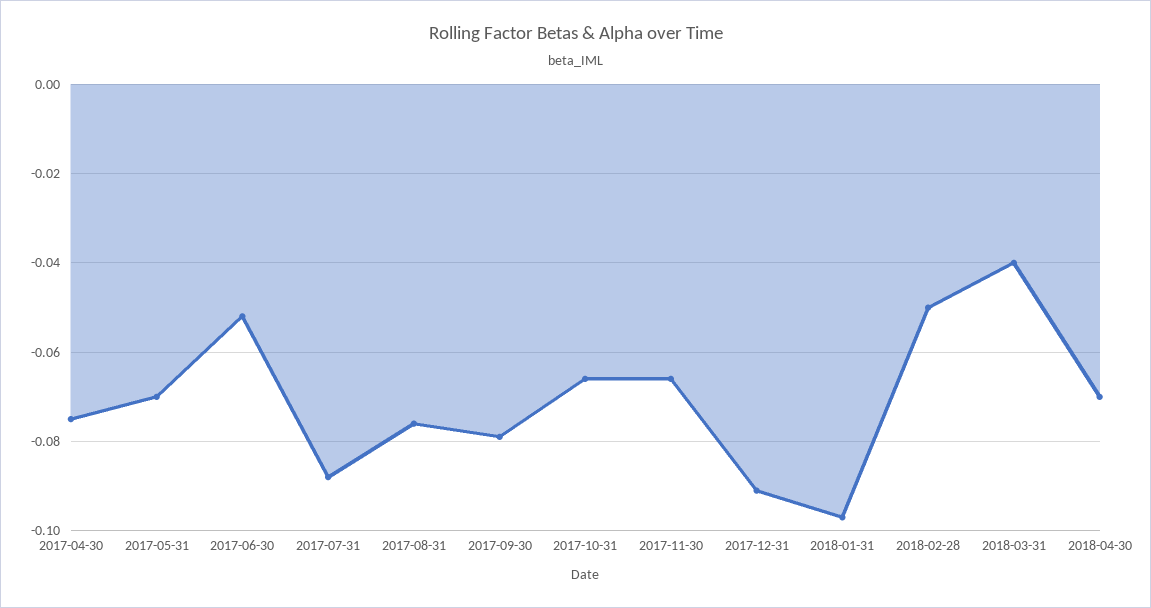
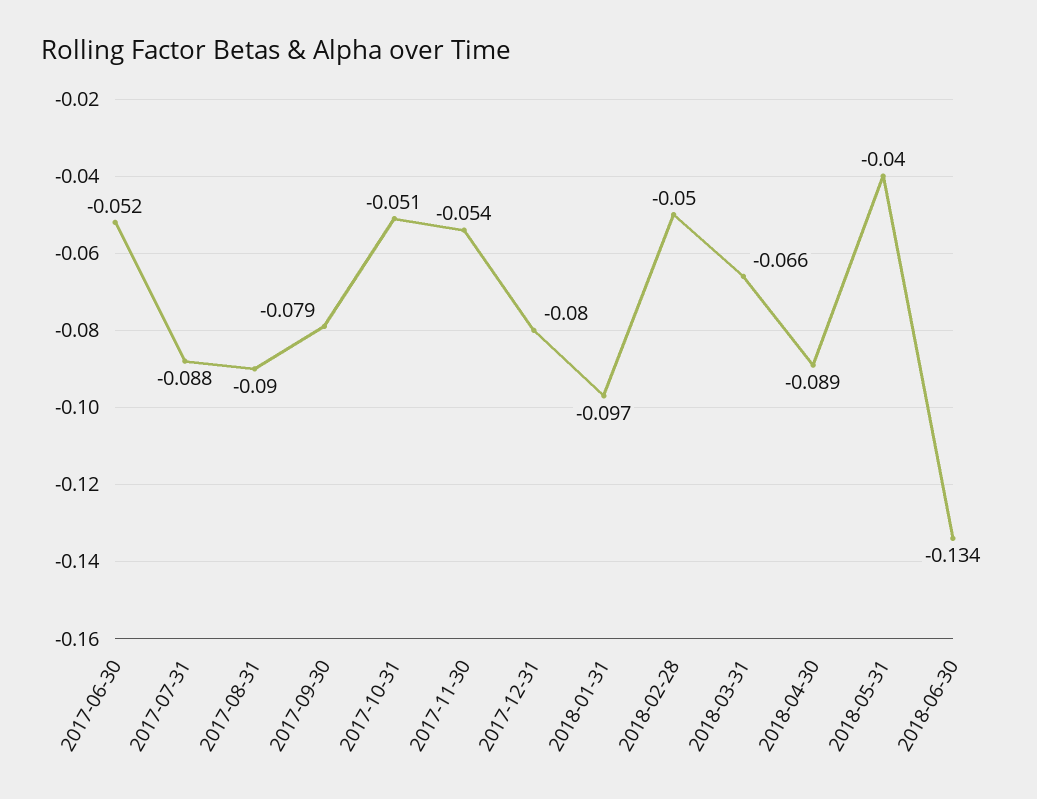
2017-04-30: -0.075 -> none
2017-05-31: -0.07 -> none
2017-08-31: -0.075 -> -0.09
2017-10-31: -0.065 -> -0.051
2017-11-30: -0.065 -> -0.054
2017-12-31: -0.09 -> -0.08
2018-03-31: -0.04 -> -0.066
2018-04-30: -0.07 -> -0.089
2018-05-31: none -> -0.04
2018-06-30: none -> -0.134

